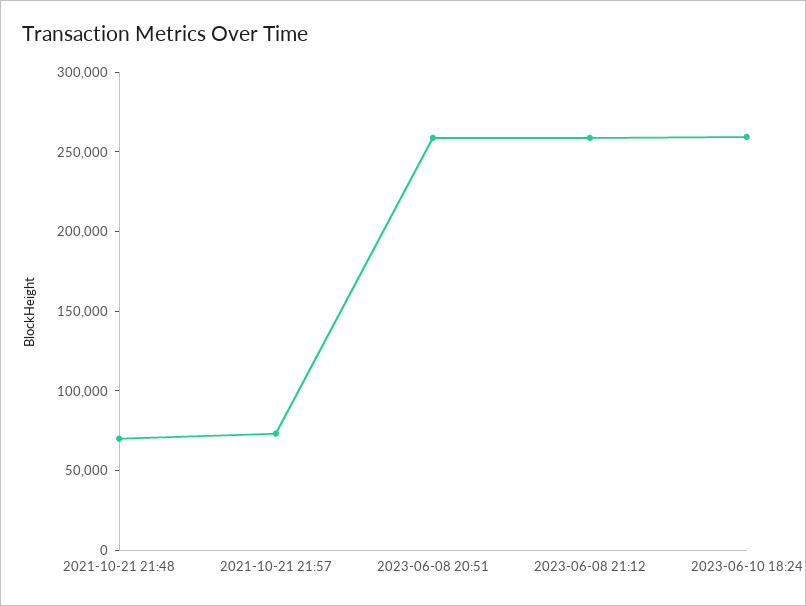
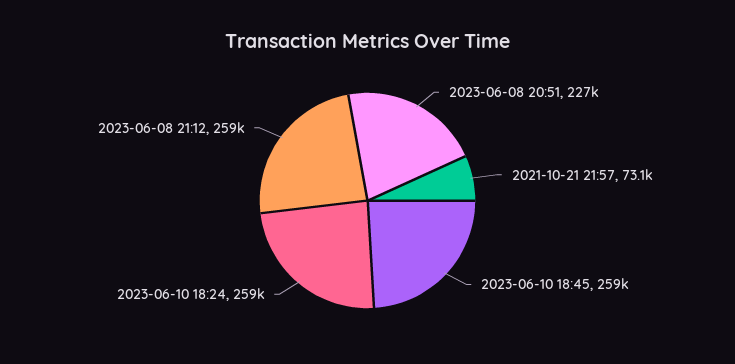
2021-10-21 21:48: 70000 -> none
2023-06-08 20:51: 260000 -> 227000
2023-06-10 18:45: none -> 259000

